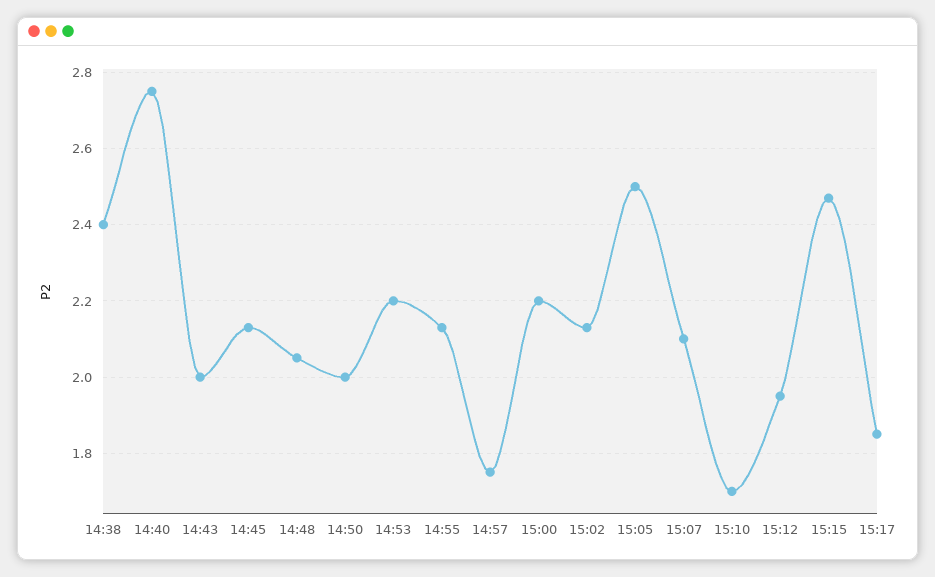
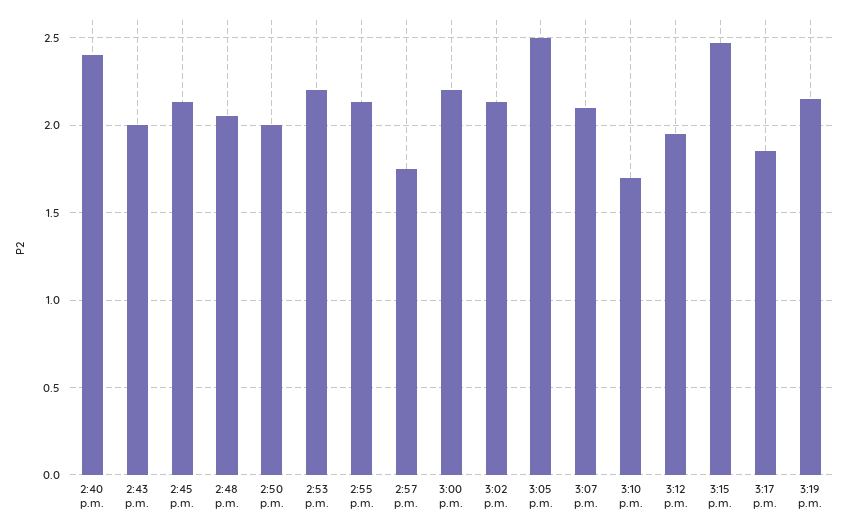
14:38: 2.4 -> none
14:40: 2.75 -> 2.4
3:19 p.m.: none -> 2.15

